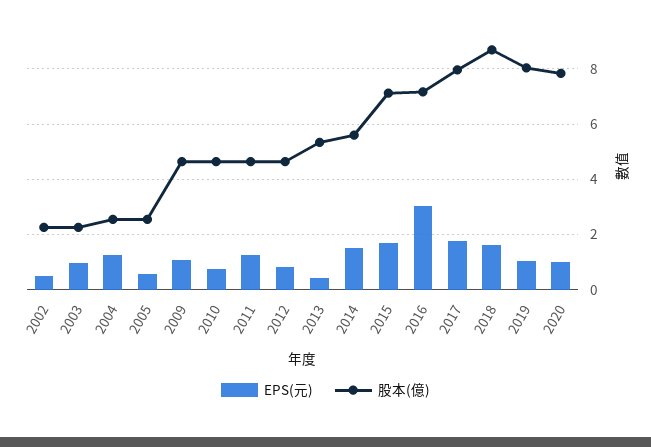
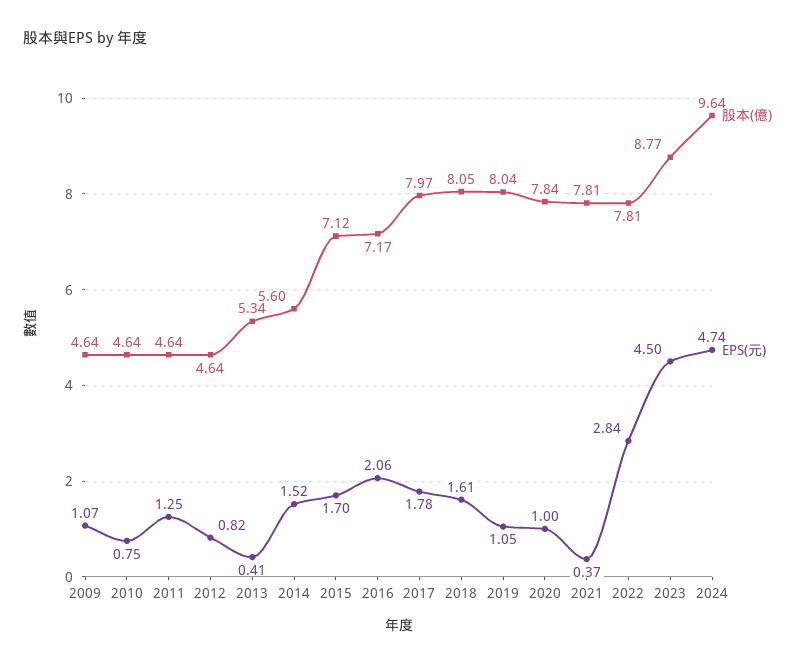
EPS(元), 2002: 0.5 -> none
股本(億), 2002: 2.25 -> none
EPS(元), 2003: 1 -> none
股本(億), 2003: 2.25 -> none
EPS(元), 2004: 1.25 -> none
股本(億), 2004: 2.5 -> none
EPS(元), 2005: 0.5 -> none
股本(億), 2005: 2.5 -> none
EPS(元), 2016: 3 -> 2.06
股本(億), 2018: 8.75 -> 8.05
股本(億), 2021: none -> 7.81
EPS(元), 2021: none -> 0.37
股本(億), 2022: none -> 7.81
EPS(元), 2022: none -> 2.84
股本(億), 2023: none -> 8.77
EPS(元), 2023: none -> 4.5
股本(億), 2024: none -> 9.64
EPS(元), 2024: none -> 4.74

